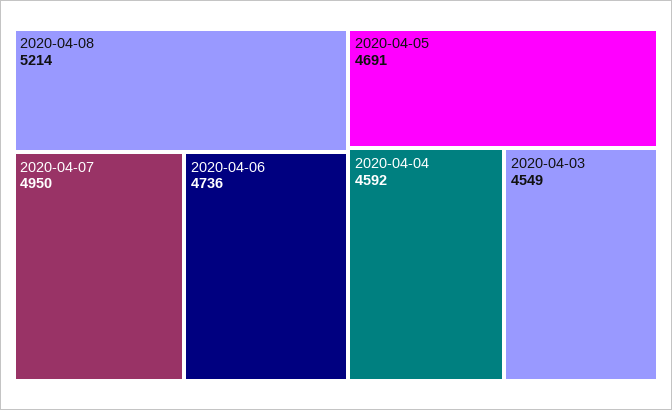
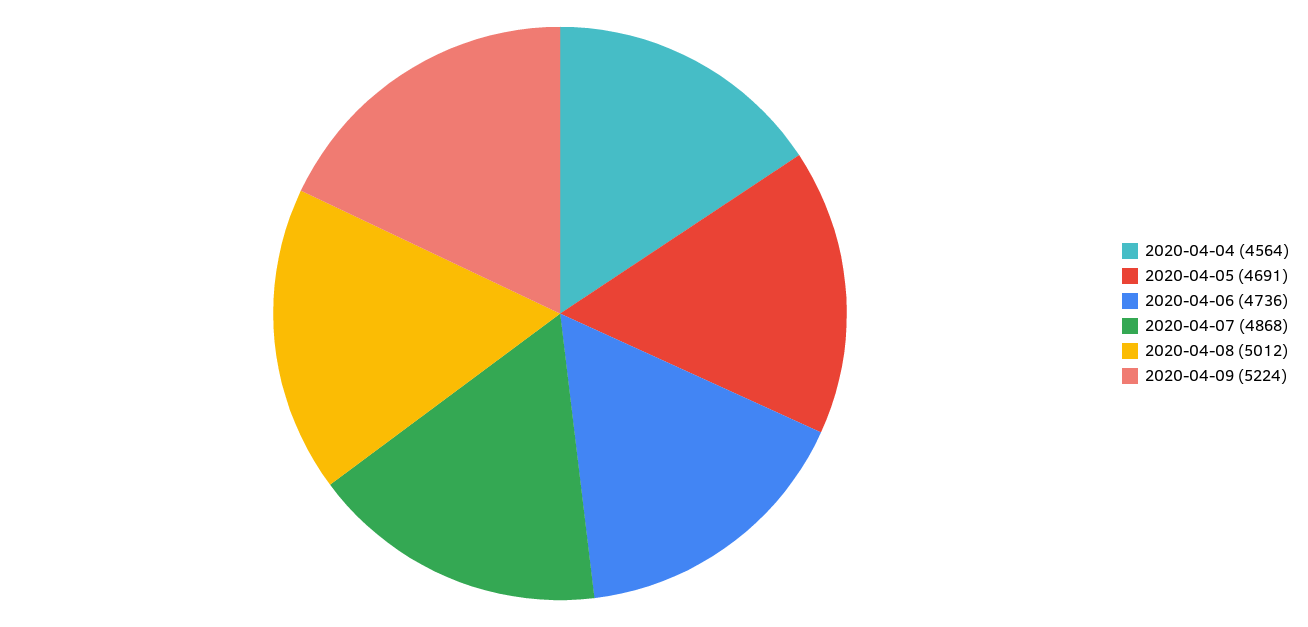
2020-04-08: 5214 -> 5012
2020-04-07: 4950 -> 4868
2020-04-04: 4592 -> 4564
2020-04-03: 4549 -> none
2020-04-09: none -> 5224

